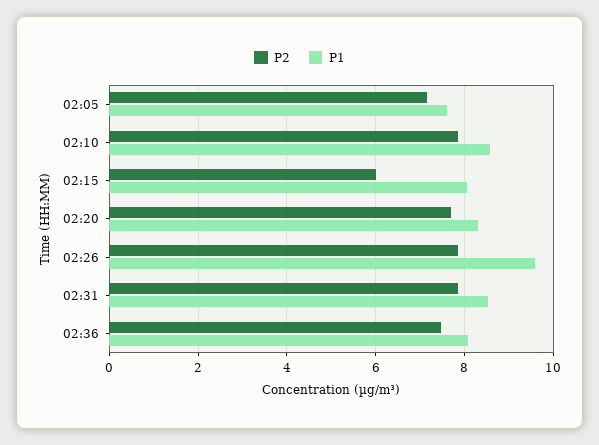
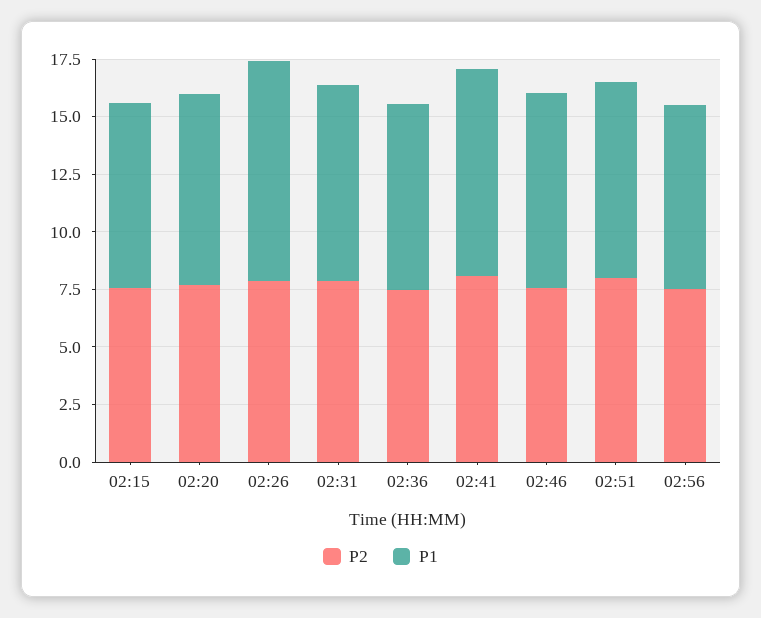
P2, 02:05: 7.2 -> none
P1, 02:05: 7.6 -> none
P2, 02:10: 7.8 -> none
P1, 02:10: 8.6 -> none
P2, 02:15: 6 -> 7.5
P2, 02:41: none -> 8
P1, 02:41: none -> 9
P2, 02:46: none -> 7.5
P1, 02:46: none -> 8.5
P2, 02:51: none -> 8
P1, 02:51: none -> 8.5
P2, 02:56: none -> 7.5
P1, 02:56: none -> 8

